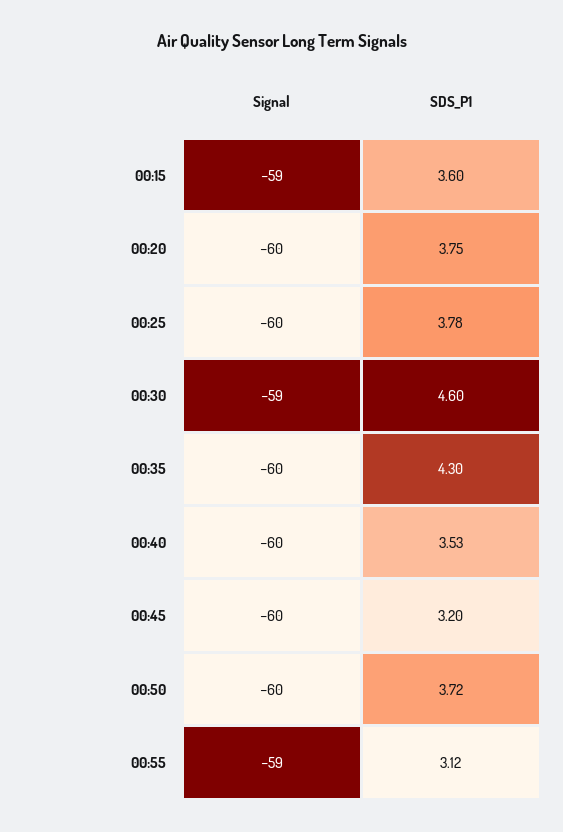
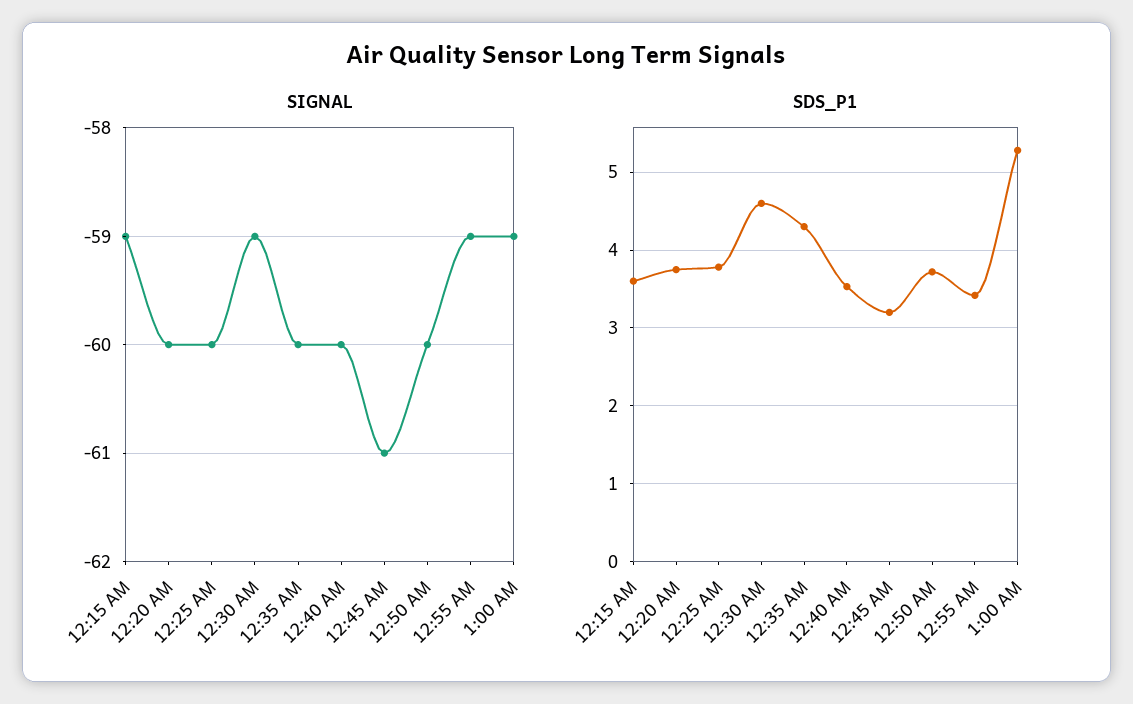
Signal, 00:45: -60 -> -61
SDS_P1, 00:55: 3.12 -> 3.4
Signal, 1:00 AM: none -> -59
SDS_P1, 1:00 AM: none -> 5.3

